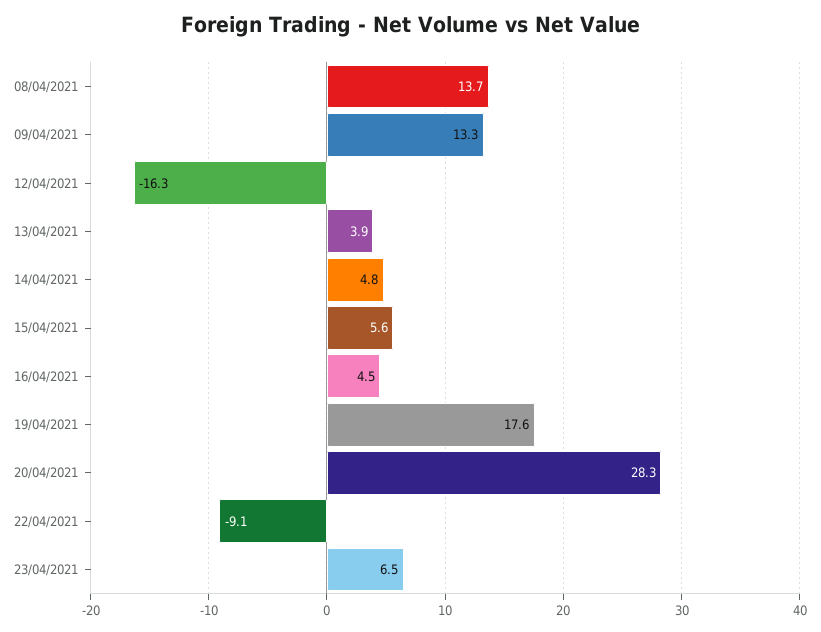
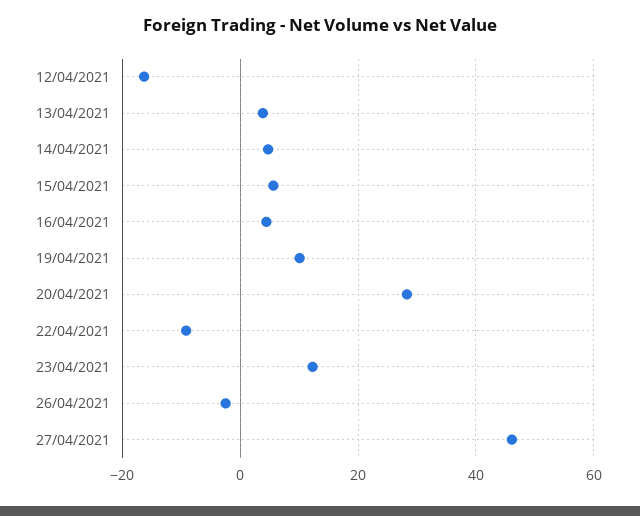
08/04/2021: 13.7 -> none
09/04/2021: 13.3 -> none
19/04/2021: 17.6 -> 10
23/04/2021: 6.5 -> 12
26/04/2021: none -> -2
27/04/2021: none -> 46

